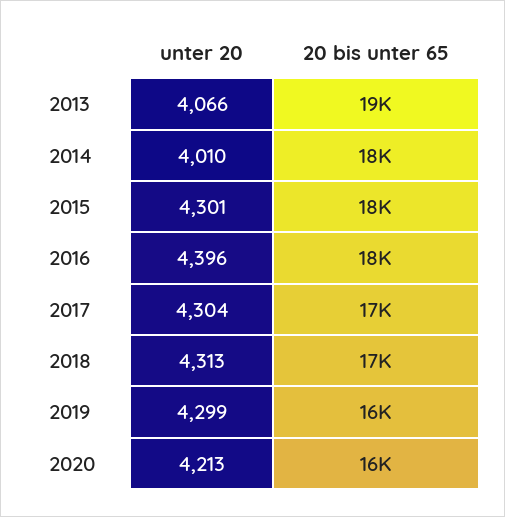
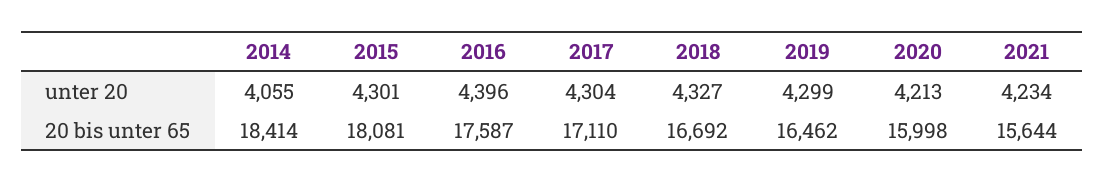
unter 20, 2013: 4066 -> none
20 bis unter 65, 2013: 19000 -> none
unter 20, 2014: 4010 -> 4055
unter 20, 2018: 4313 -> 4327
unter 20, 2021: none -> 4234
20 bis unter 65, 2021: none -> 15644

